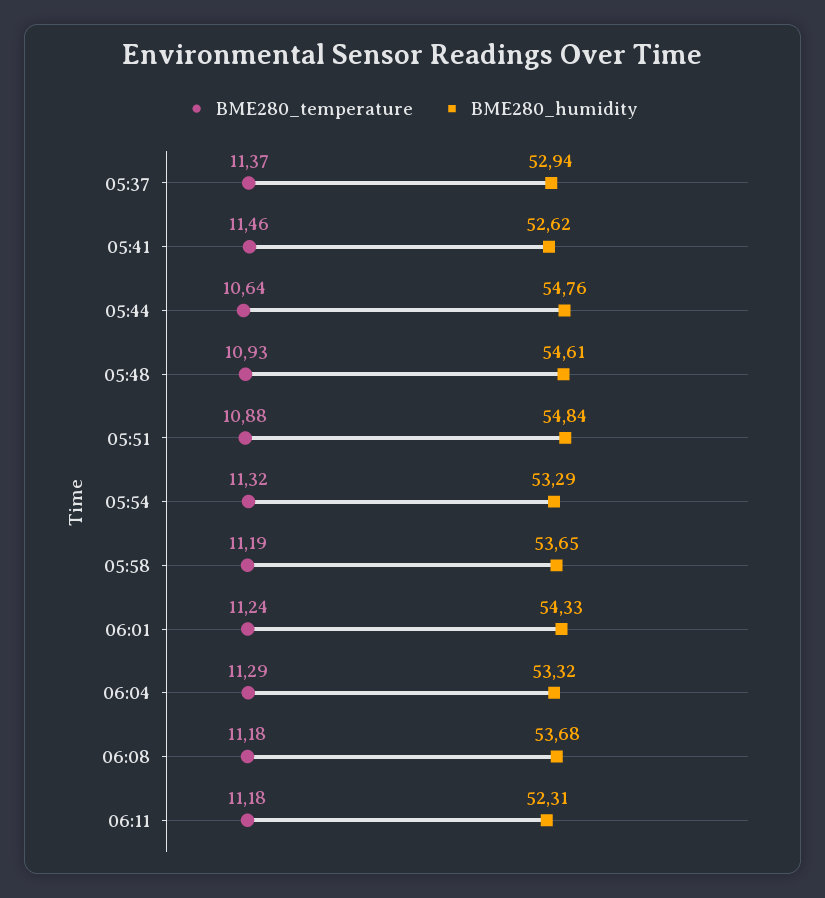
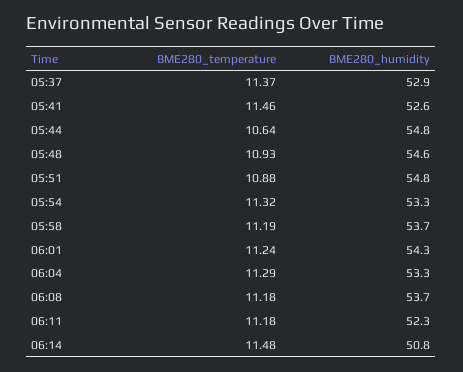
BME280_temperature, 06:14: none -> 11.48
BME280_humidity, 06:14: none -> 50.8

